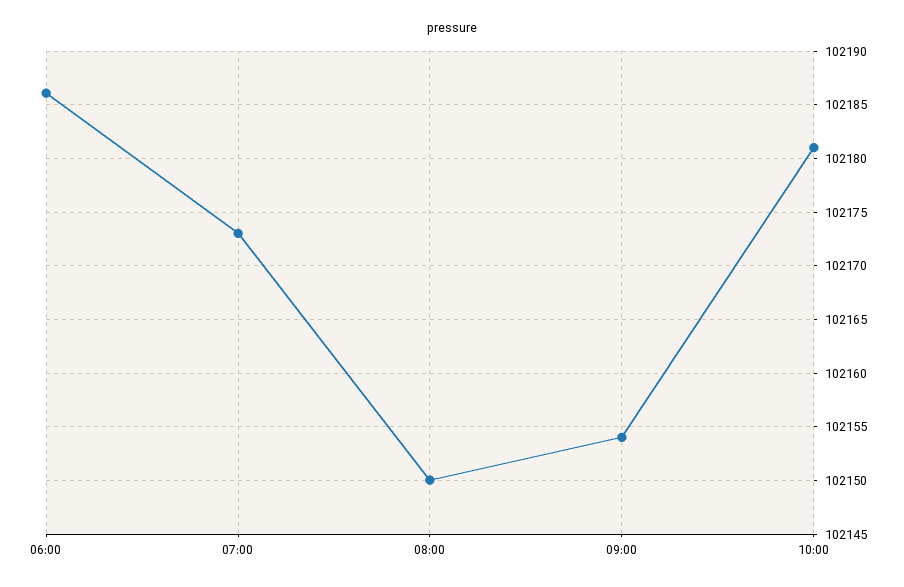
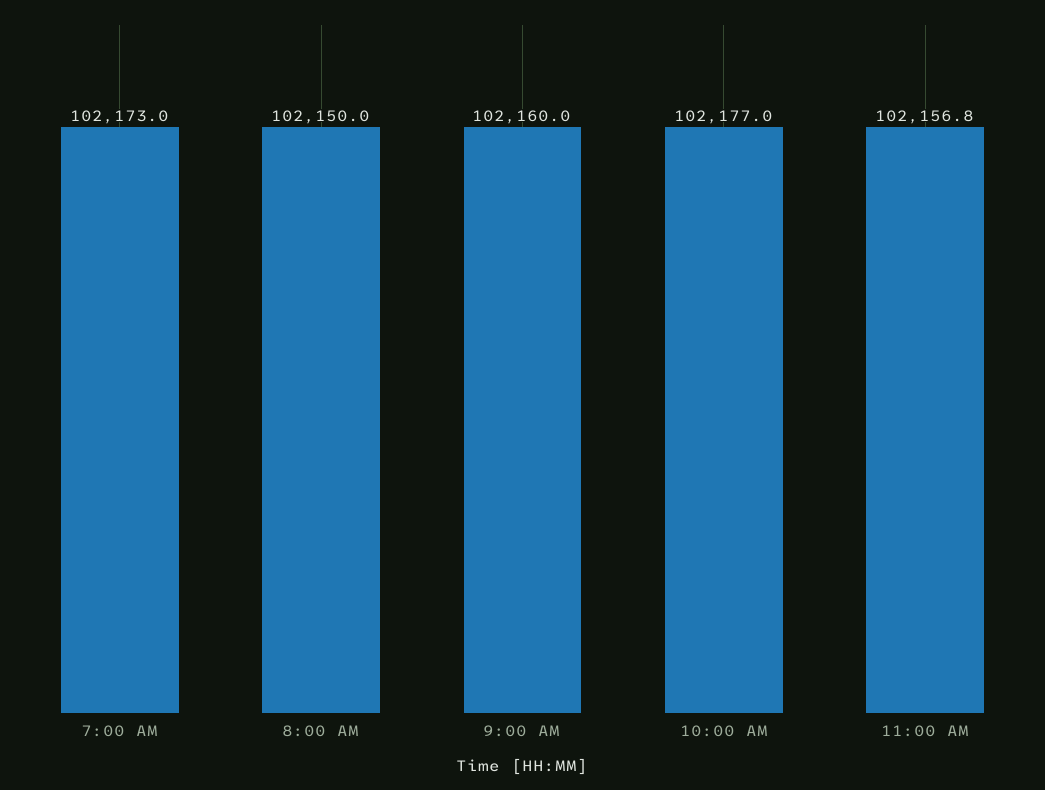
06:00: 102186 -> none
09:00: 102154 -> 102160
10:00: 102181 -> 102177
11:00 AM: none -> 102156.8

